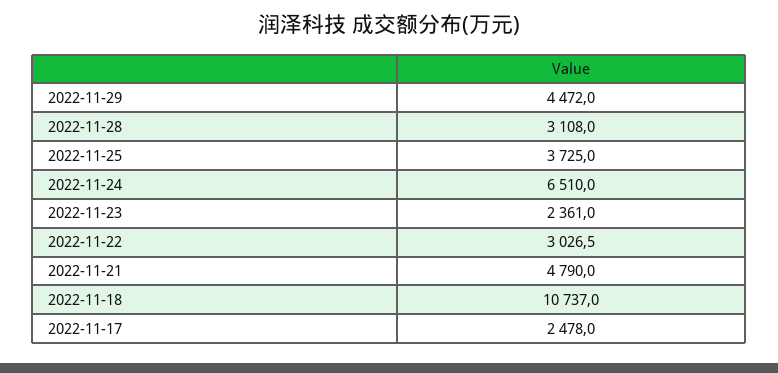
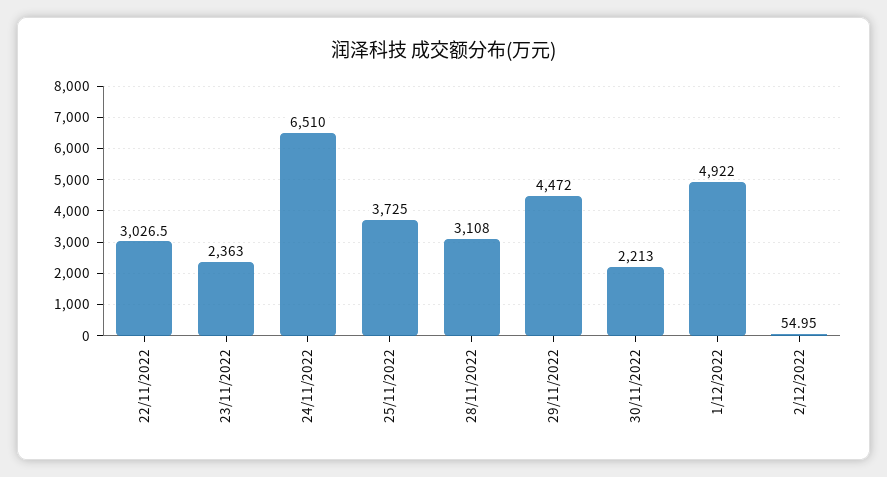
2022-11-23: 2361 -> 2363
2022-11-21: 4790 -> none
2022-11-18: 10737 -> none
2022-11-17: 2478 -> none
30/11/2022: none -> 2213
1/12/2022: none -> 4922
2/12/2022: none -> 54.95

